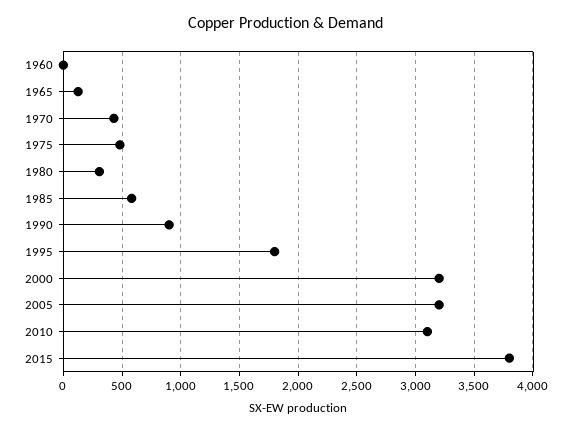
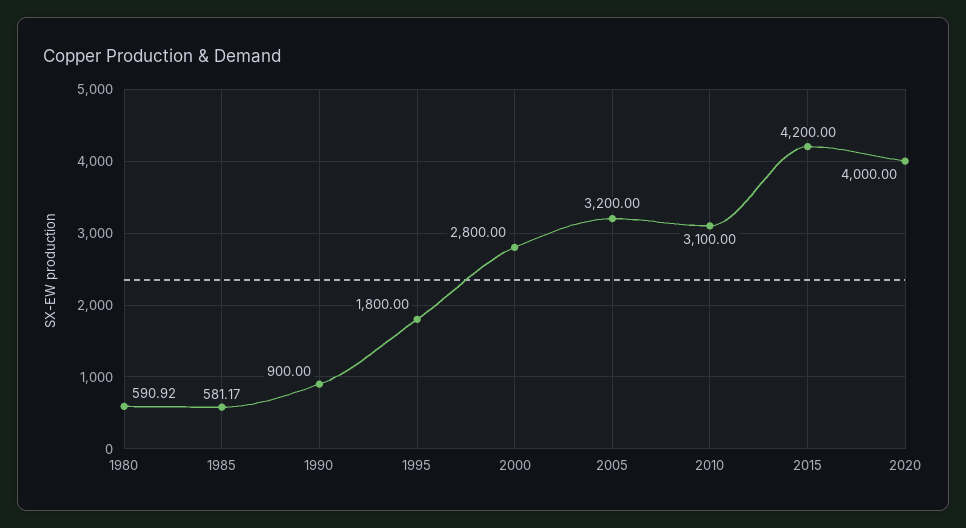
1960: 0 -> none
1965: 100 -> none
1970: 400 -> none
1975: 500 -> none
1980: 300 -> 590.92
2000: 3200 -> 2800
2015: 3800 -> 4200
2020: none -> 4000

